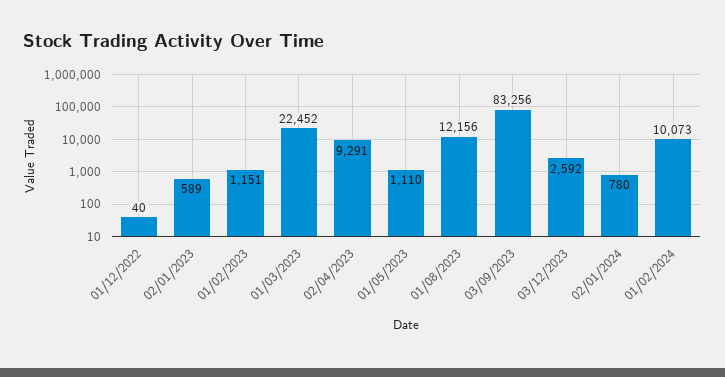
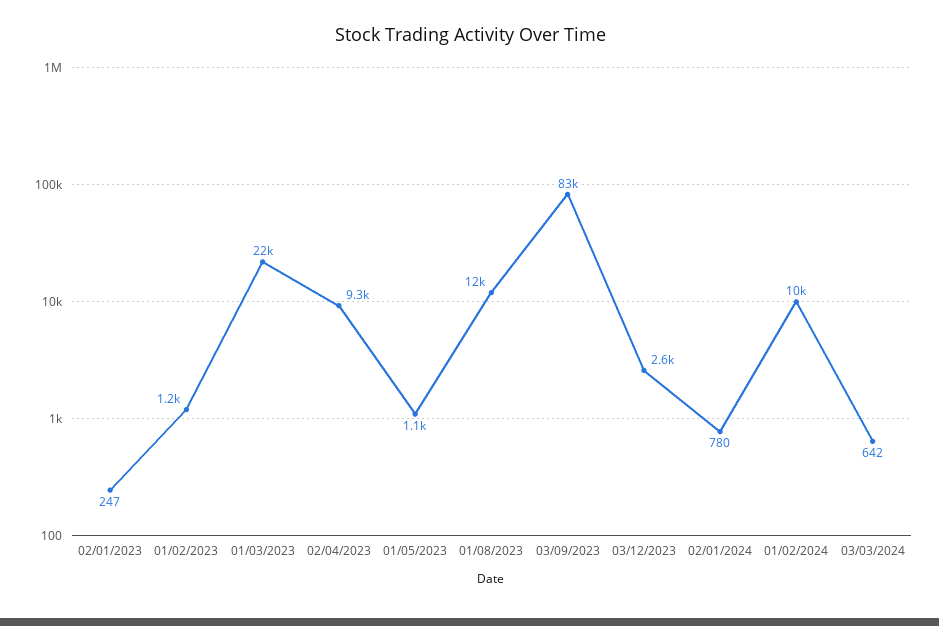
01/12/2022: 40 -> none
02/01/2023: 589 -> 247
03/03/2024: none -> 642

